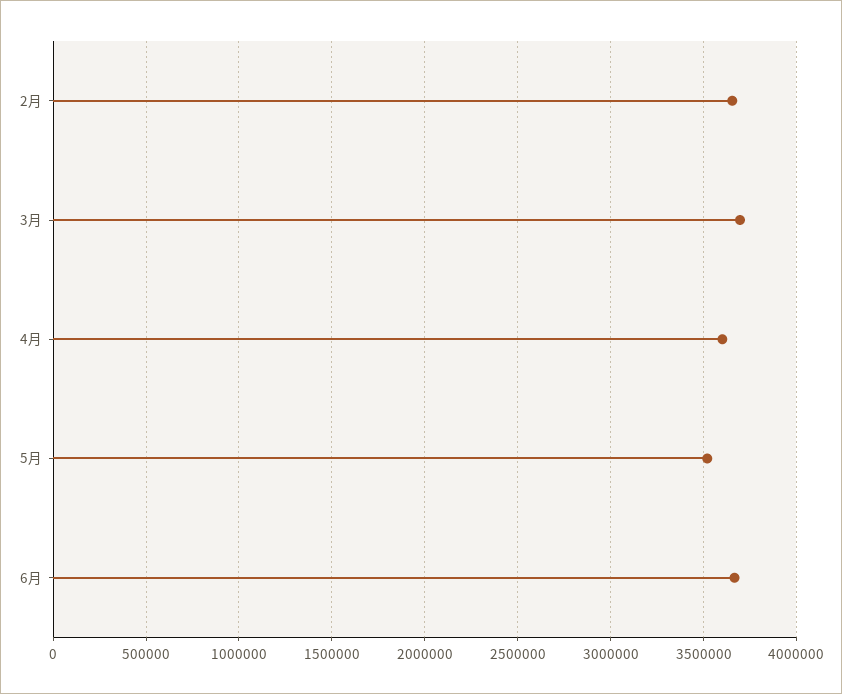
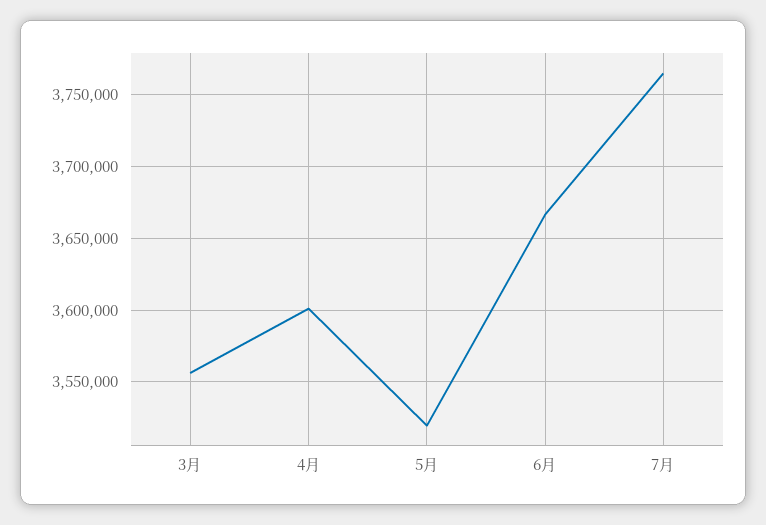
2月: 3650000 -> none
3月: 3700000 -> 3555000
7月: none -> 3765000

